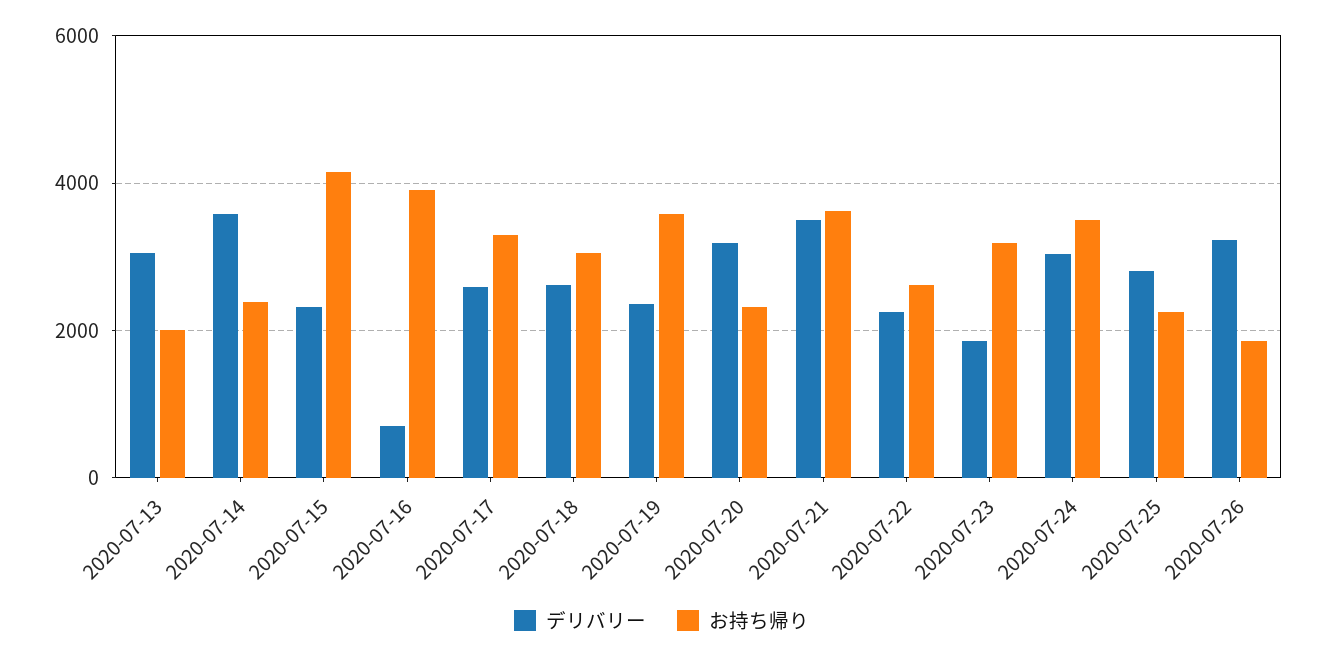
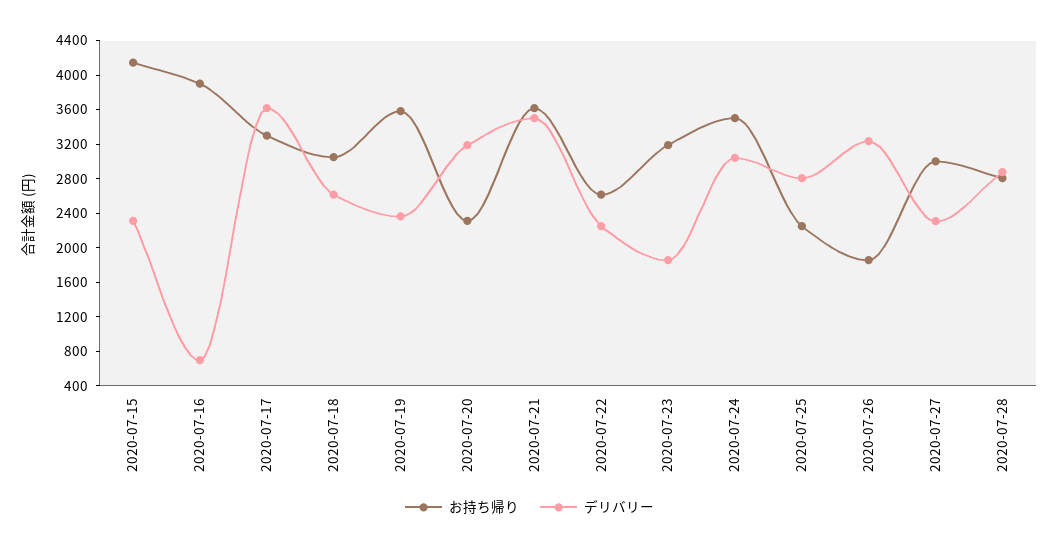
デリバリー, 2020-07-13: 3000 -> none
お持ち帰り, 2020-07-13: 2000 -> none
デリバリー, 2020-07-14: 3600 -> none
お持ち帰り, 2020-07-14: 2400 -> none
デリバリー, 2020-07-17: 2600 -> 3600
お持ち帰り, 2020-07-27: none -> 3000
デリバリー, 2020-07-27: none -> 2300
お持ち帰り, 2020-07-28: none -> 2800
デリバリー, 2020-07-28: none -> 2900

